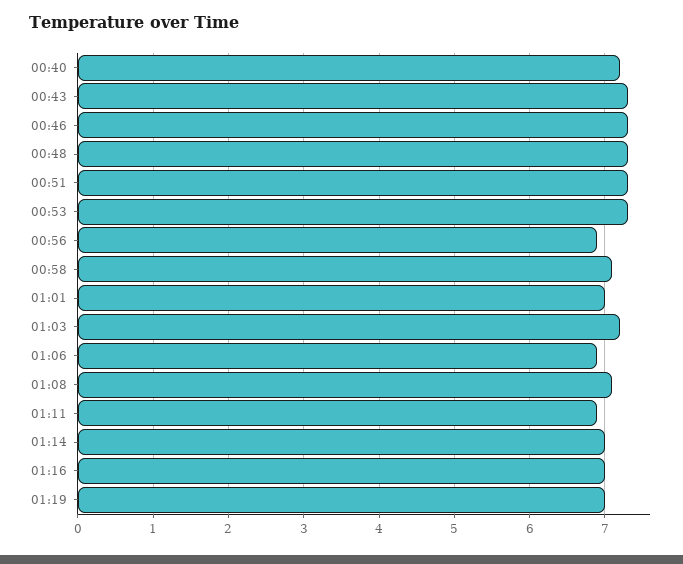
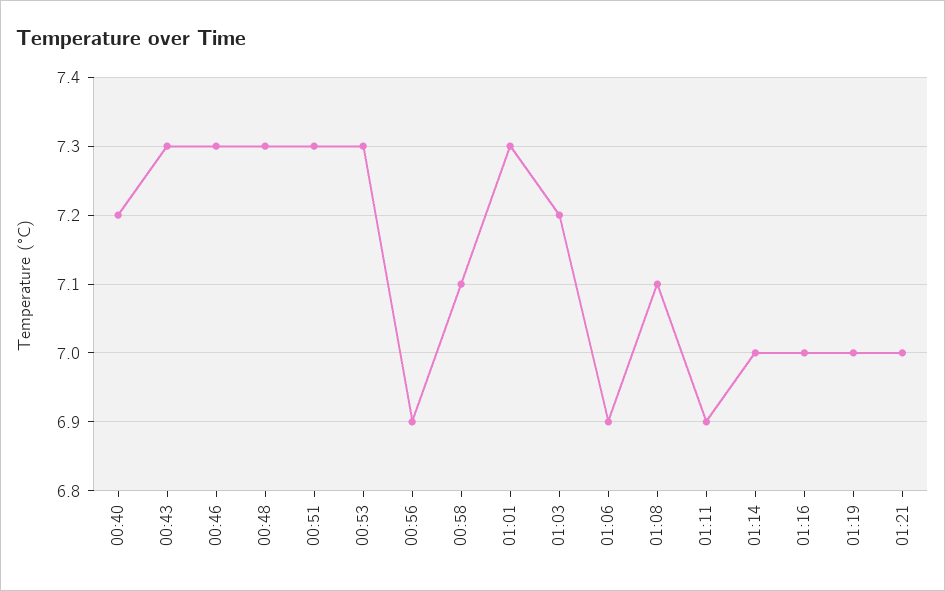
01:01: 7 -> 7.3
01:21: none -> 7

